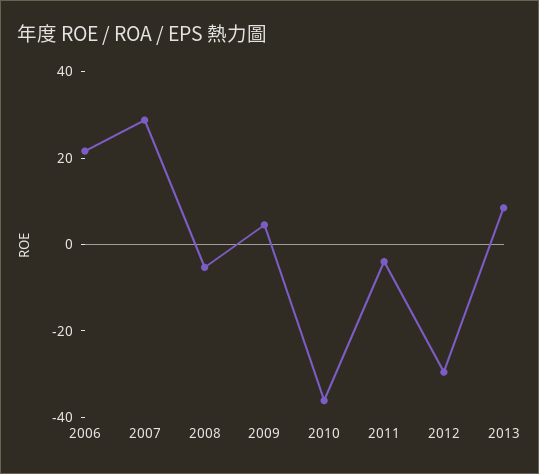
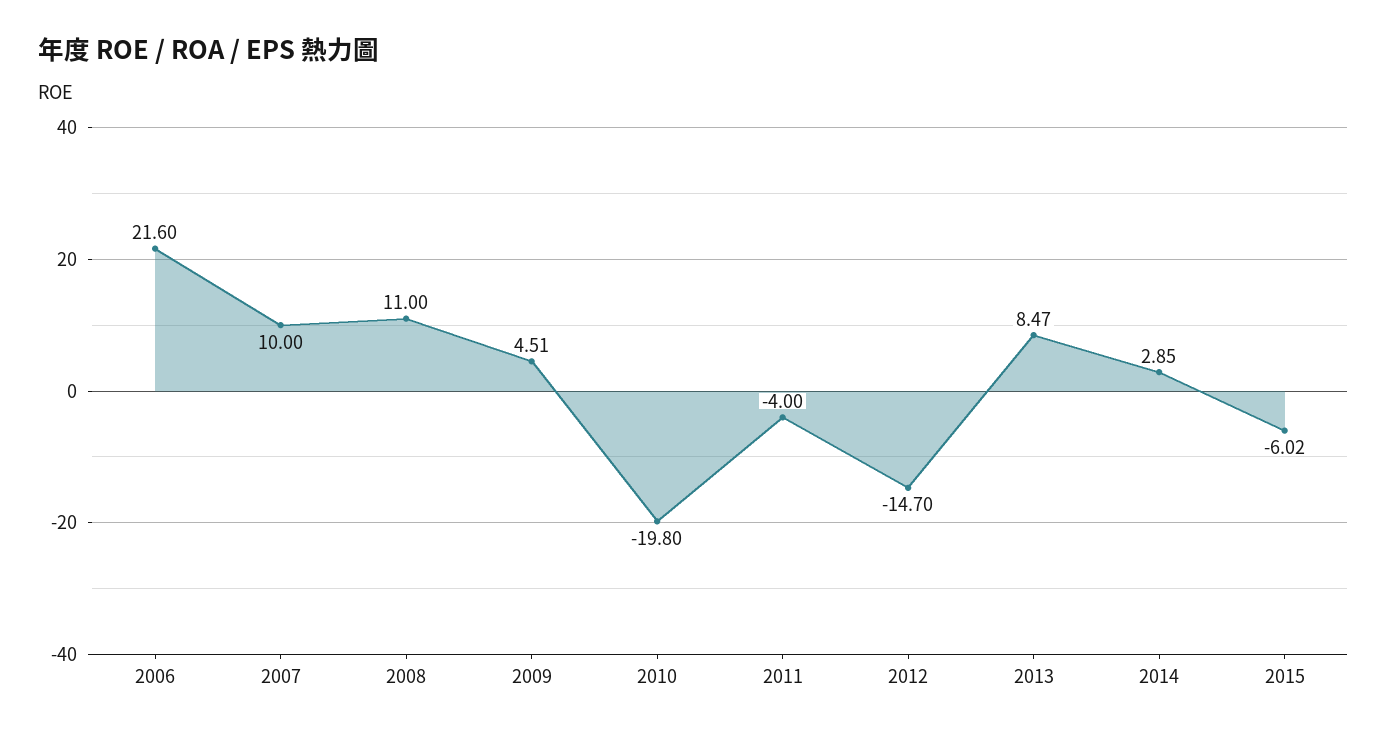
2007: 30 -> 10
2008: -5 -> 11
2010: -35 -> -19.8
2012: -30 -> -14.7
2014: none -> 2.85
2015: none -> -6.02

